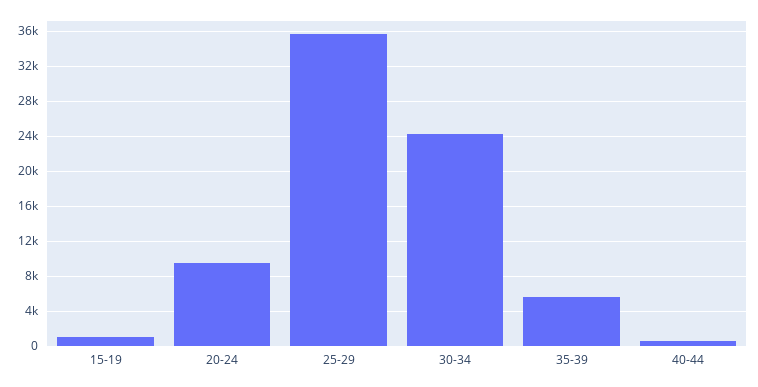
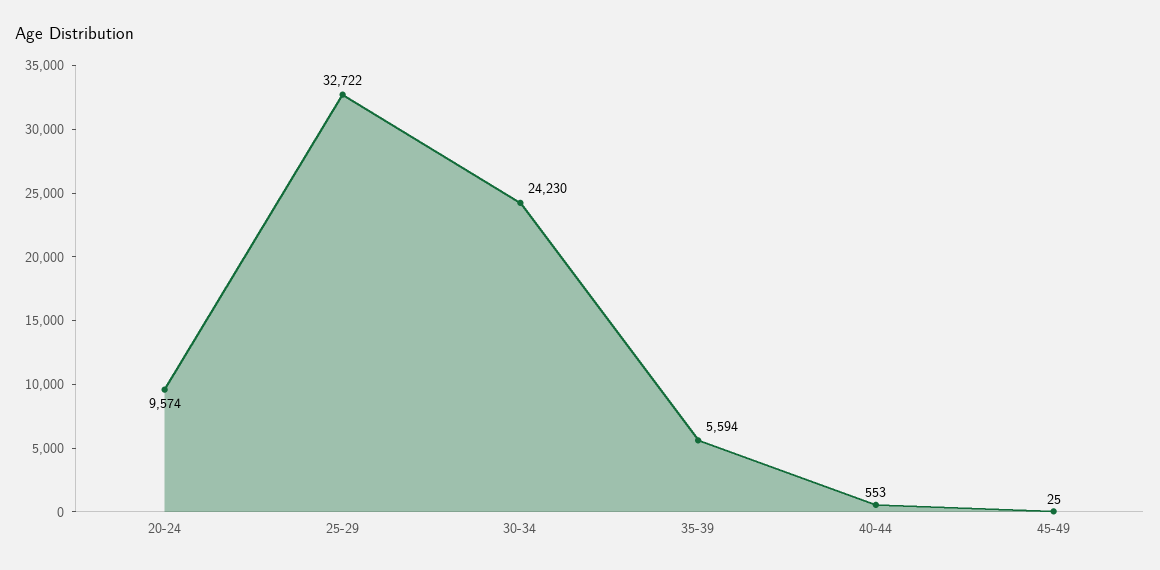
15-19: 1000 -> none
25-29: 36000 -> 32722
45-49: none -> 25

